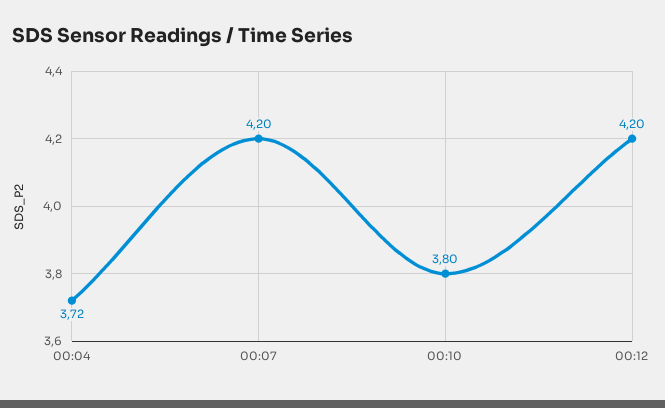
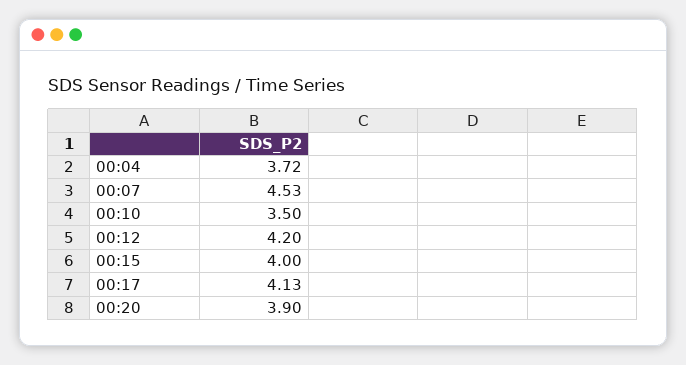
00:07: 4.2 -> 4.53
00:10: 3.8 -> 3.5
00:15: none -> 4
00:17: none -> 4.13
00:20: none -> 3.9

